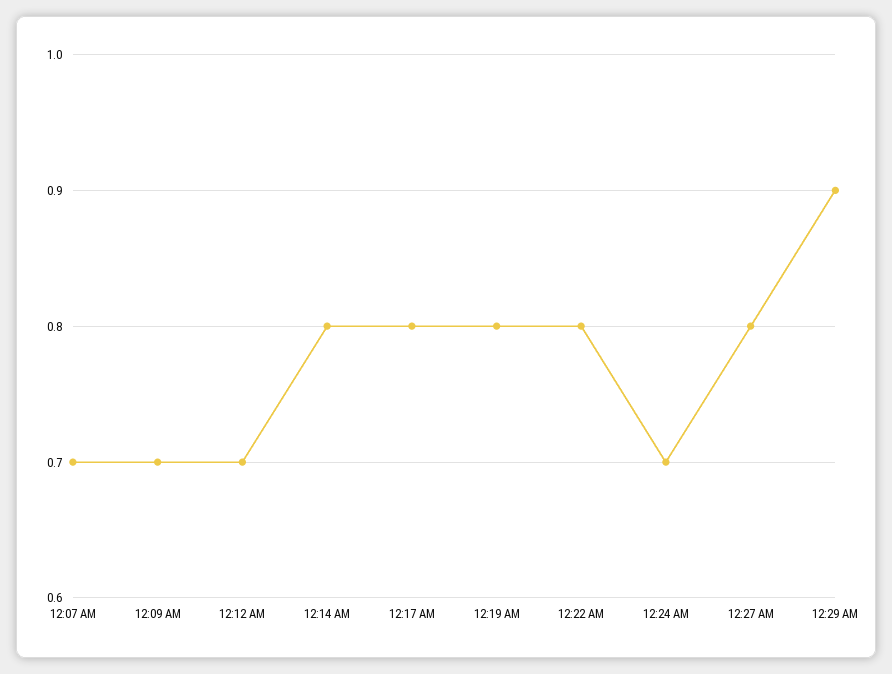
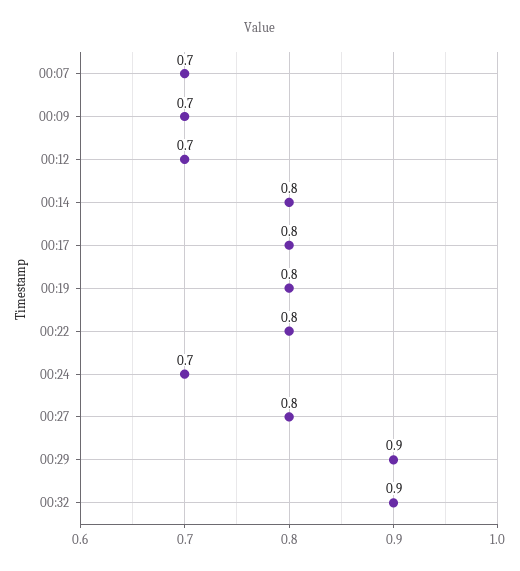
00:32: none -> 0.9

